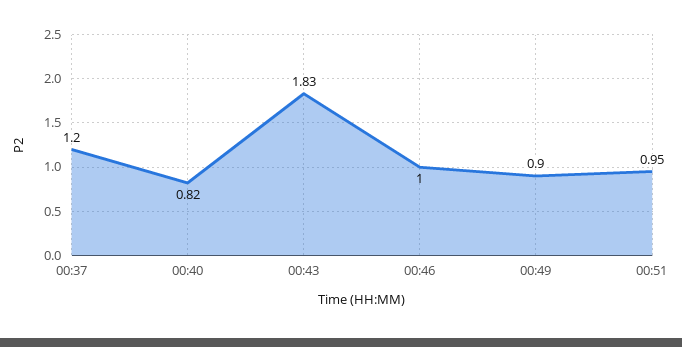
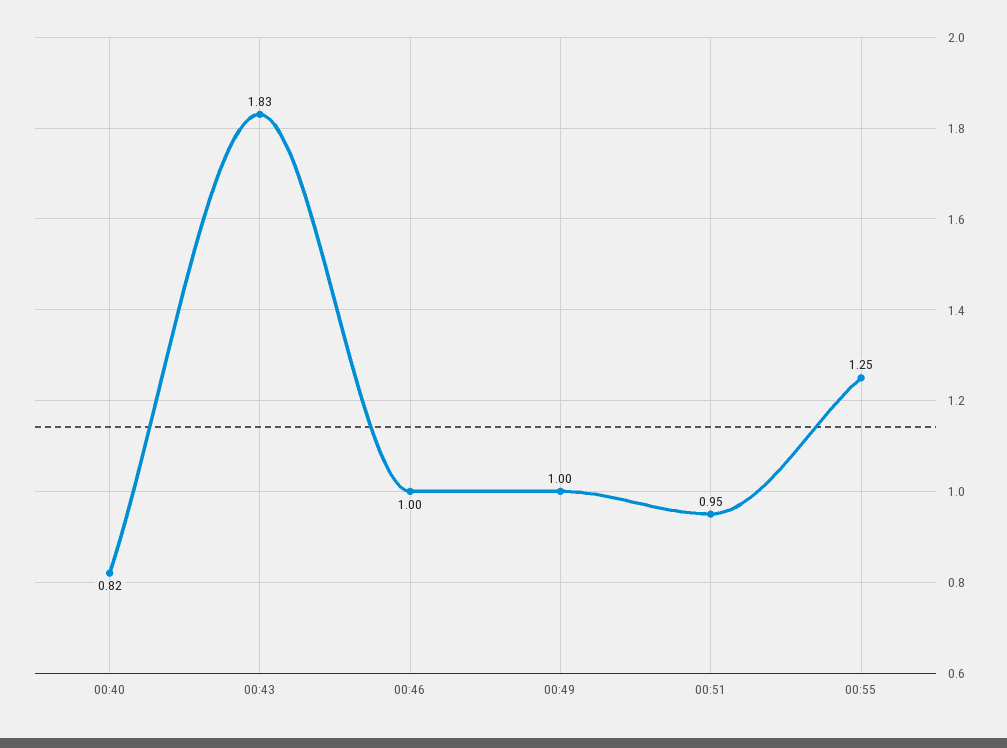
00:37: 1.2 -> none
00:49: 0.9 -> 1
00:55: none -> 1.25

